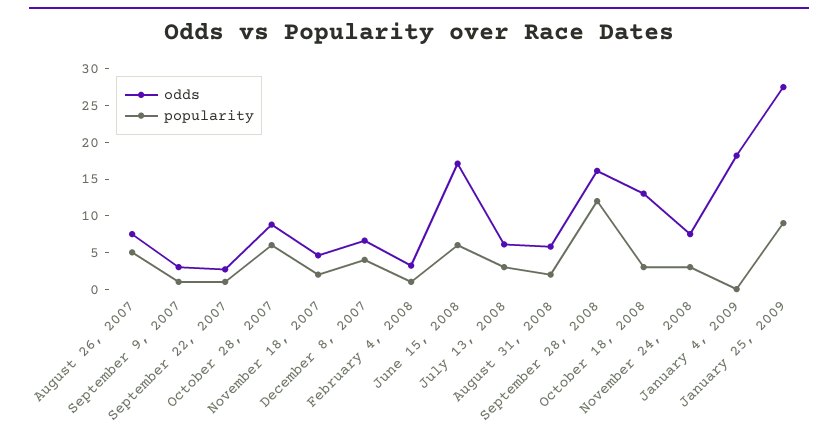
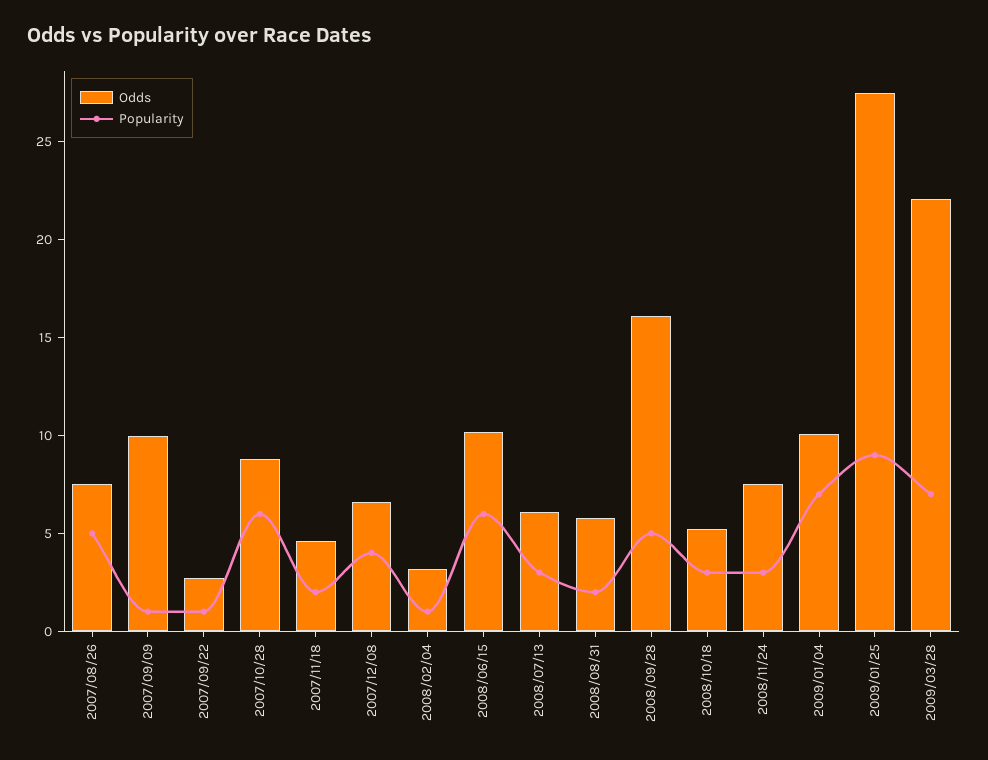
odds, September 9, 2007: 2.5 -> 10
odds, June 15, 2008: 17.5 -> 10
popularity, September 28, 2008: 12.5 -> 5
odds, October 18, 2008: 12.5 -> 5
odds, January 4, 2009: 17.5 -> 10
popularity, January 4, 2009: 0 -> 7
odds, 2009/03/28: none -> 22
popularity, 2009/03/28: none -> 7

